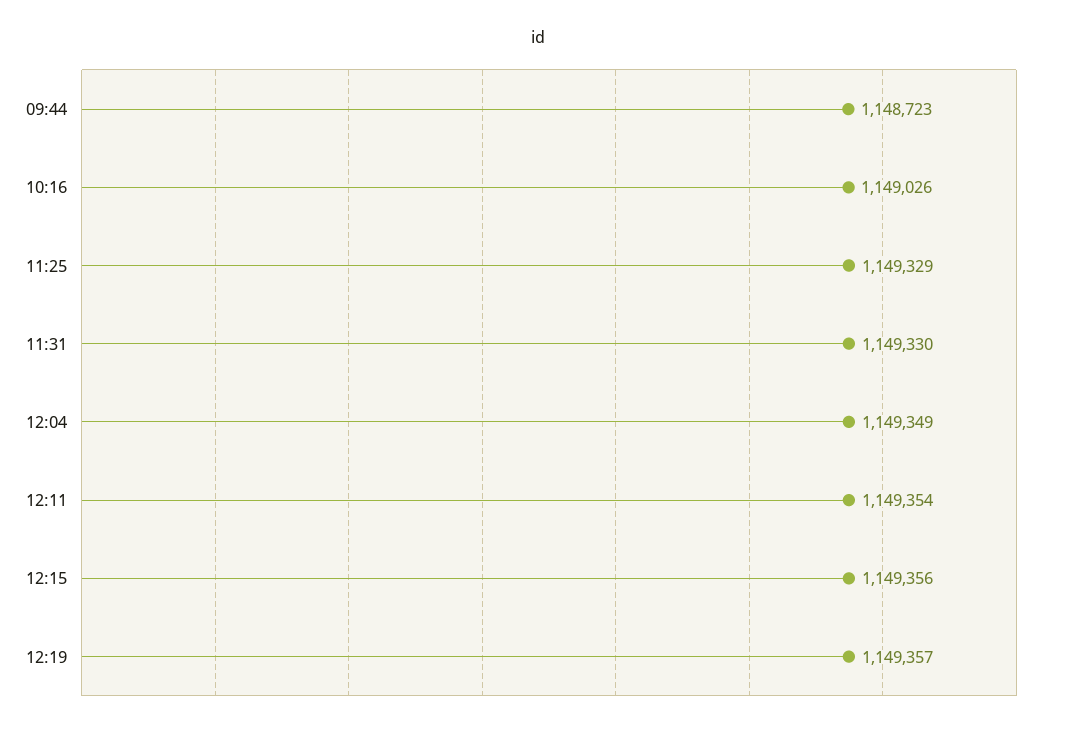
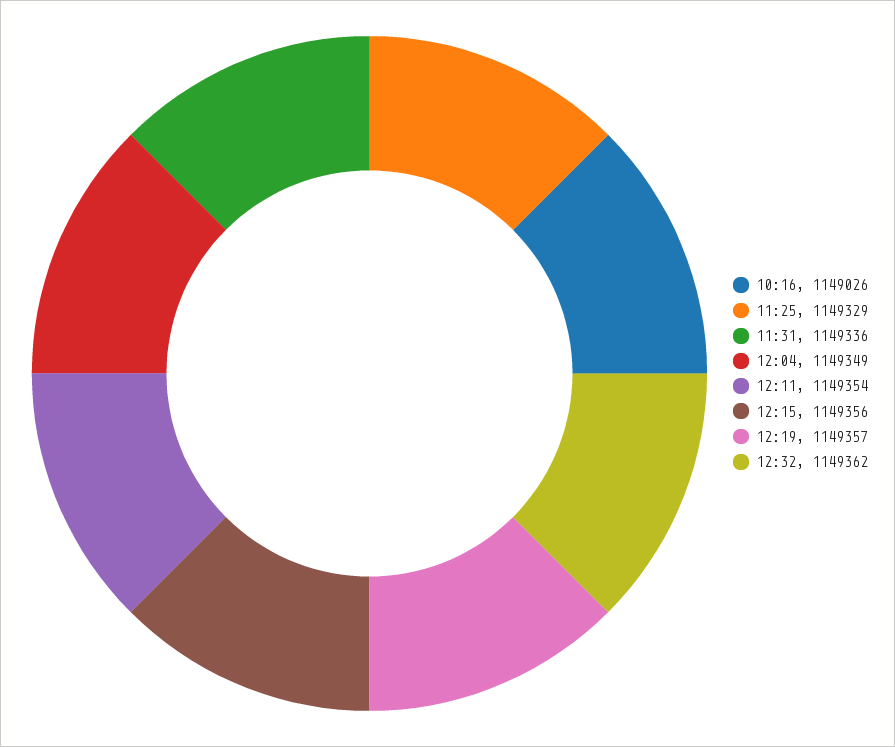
09:44: 1148723 -> none
11:31: 1149330 -> 1149336
12:32: none -> 1149362

